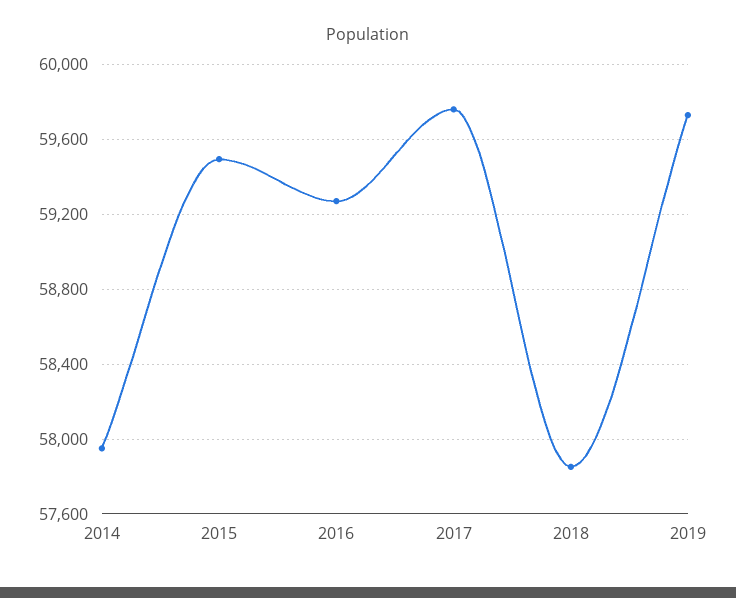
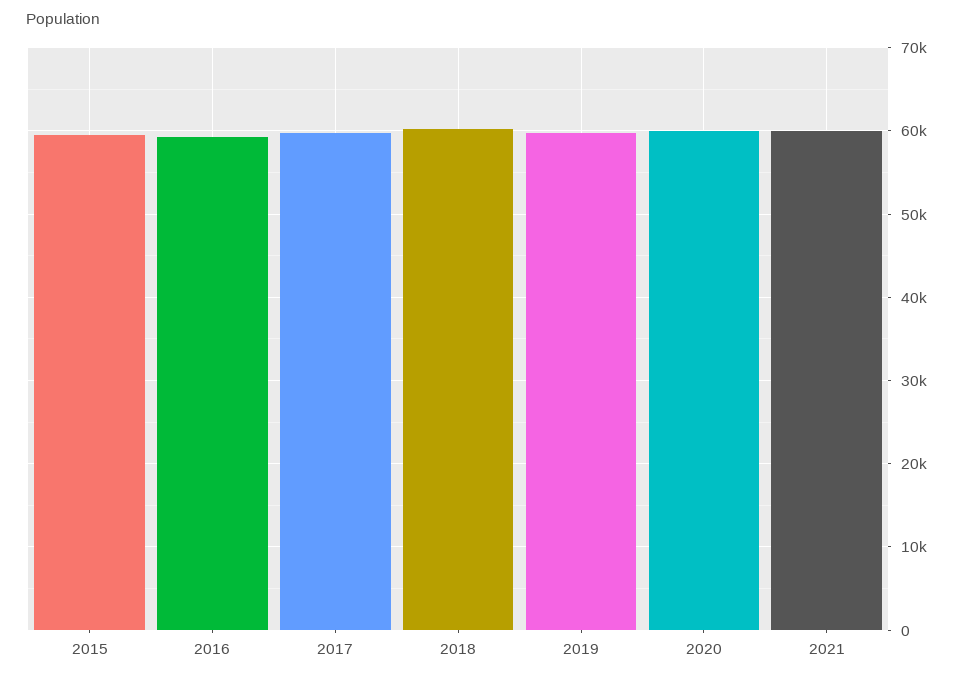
2014: 57950 -> none
2018: 57850 -> 60000
2020: none -> 60000
2021: none -> 60000

